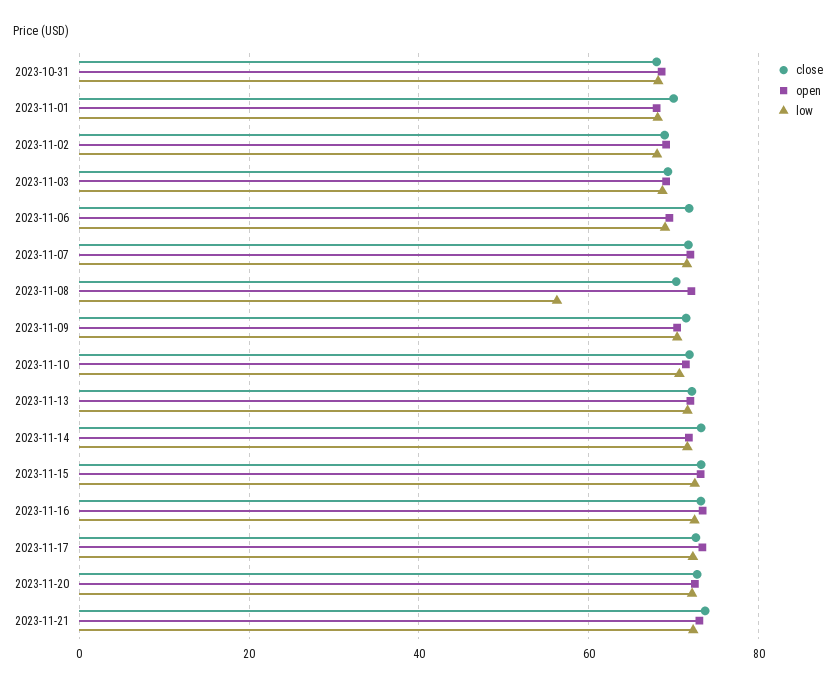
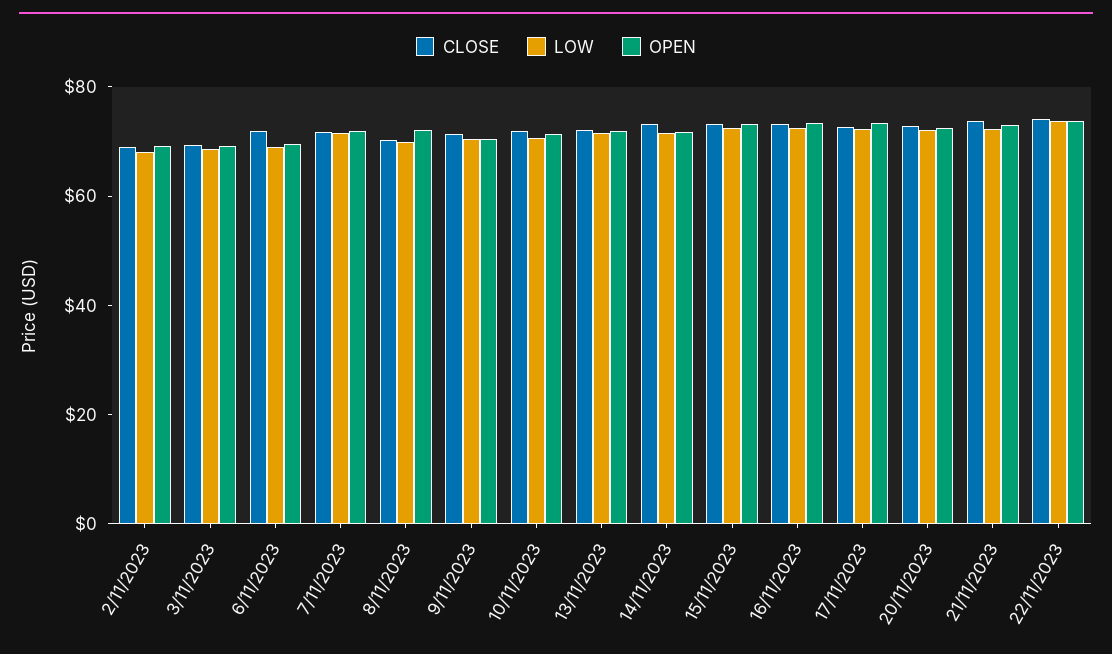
close, 2023-10-31: 68 -> none
open, 2023-10-31: 68 -> none
low, 2023-10-31: 68 -> none
close, 2023-11-01: 70 -> none
open, 2023-11-01: 68 -> none
low, 2023-11-01: 68 -> none
low, 2023-11-08: 56 -> 70
close, 22/11/2023: none -> 75
low, 22/11/2023: none -> 75
open, 22/11/2023: none -> 75

